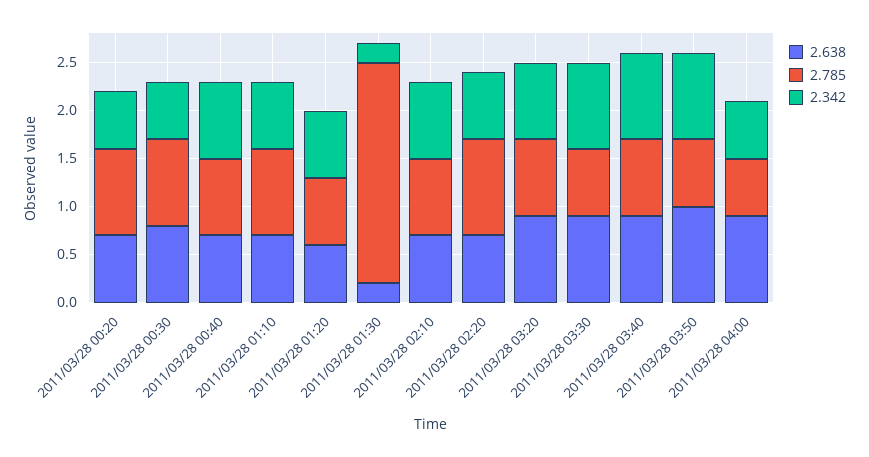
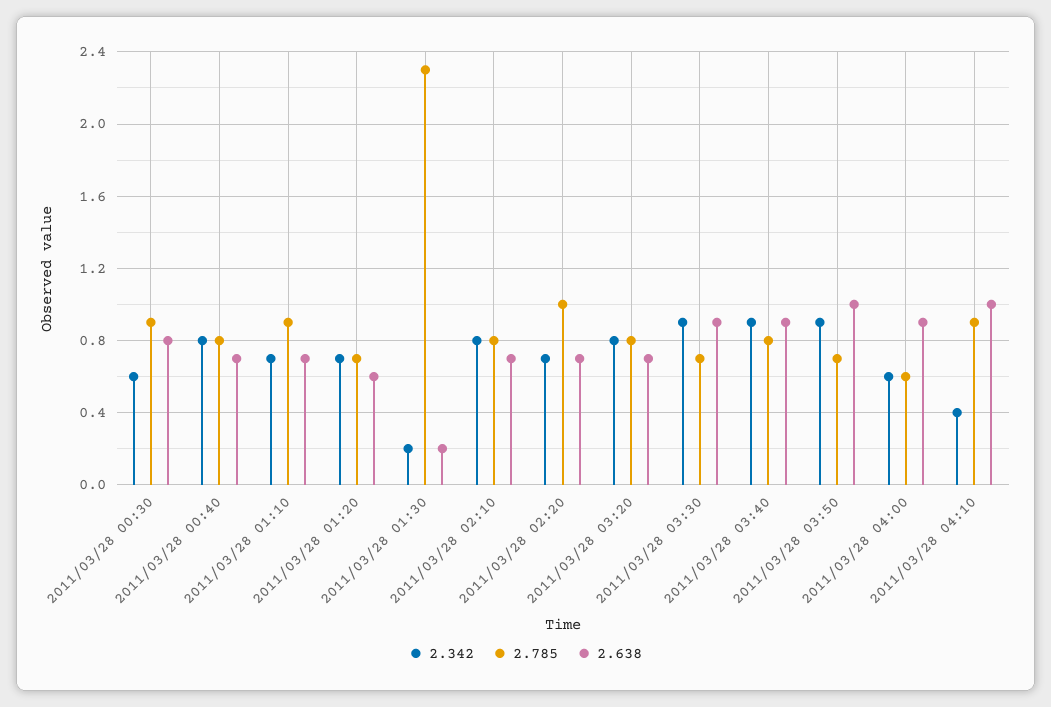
2.638, 2011/03/28 00:20: 0.7 -> none
2.785, 2011/03/28 00:20: 0.9 -> none
2.342, 2011/03/28 00:20: 0.6 -> none
2.638, 2011/03/28 03:20: 0.9 -> 0.7
2.342, 2011/03/28 04:10: none -> 0.4
2.785, 2011/03/28 04:10: none -> 0.9
2.638, 2011/03/28 04:10: none -> 1

